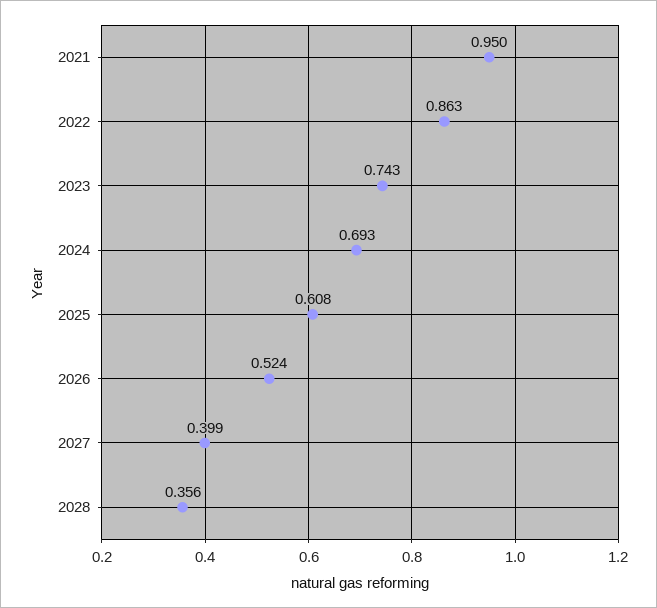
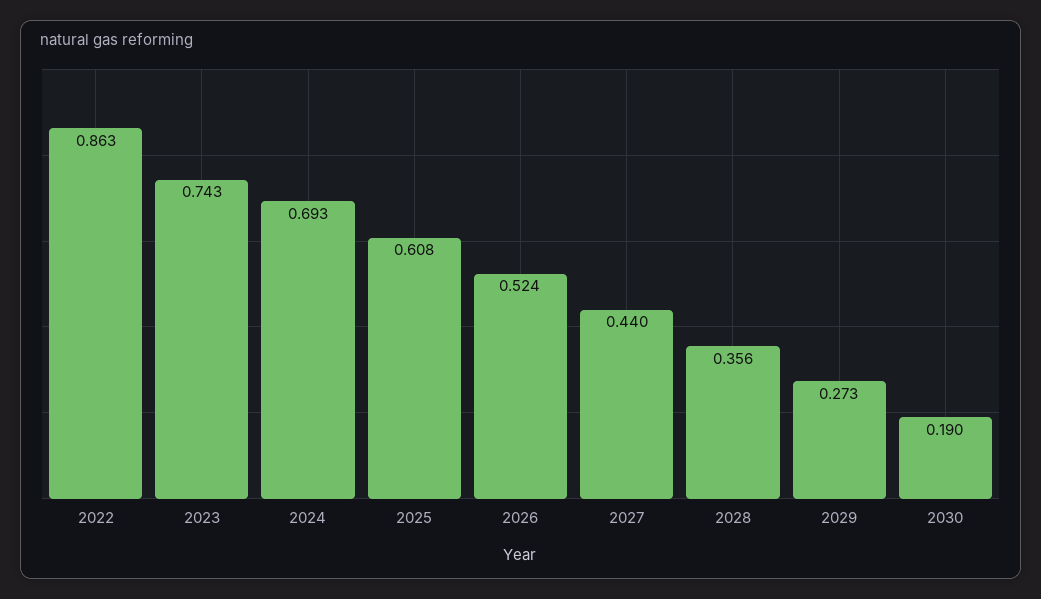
2021: 0.95 -> none
2027: 0.399 -> 0.44
2029: none -> 0.273
2030: none -> 0.19

